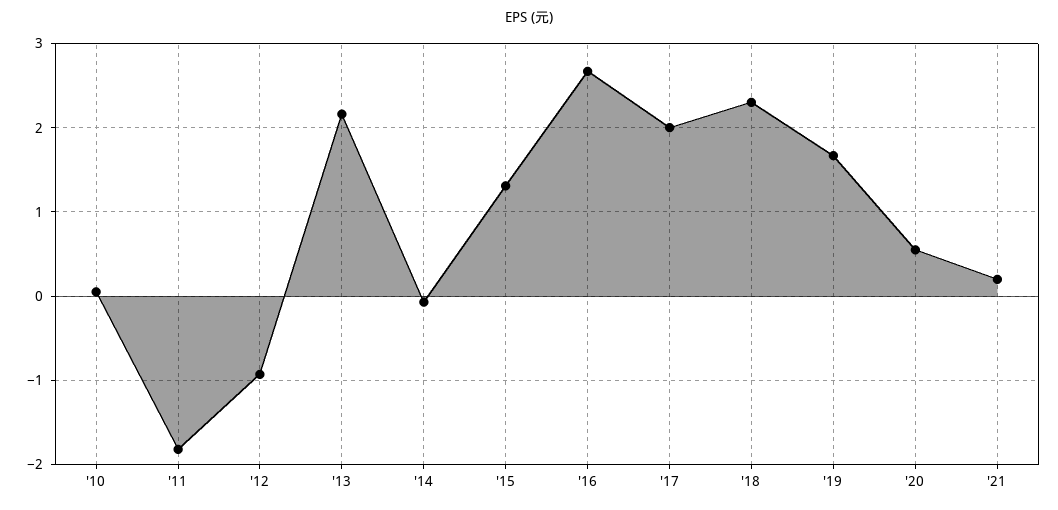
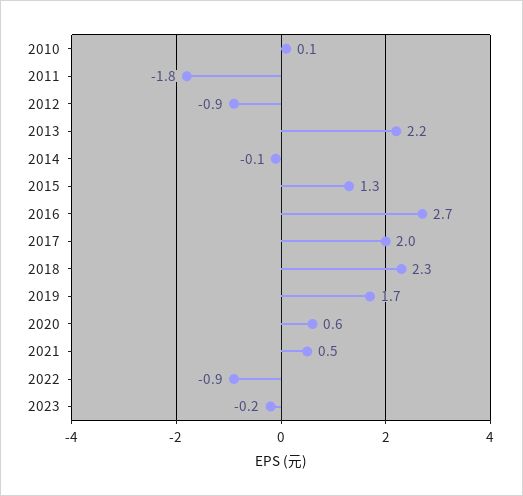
'21: 0.2 -> 0.5
2022: none -> -0.9
2023: none -> -0.2

